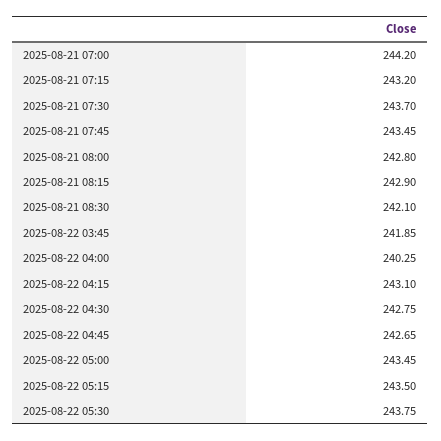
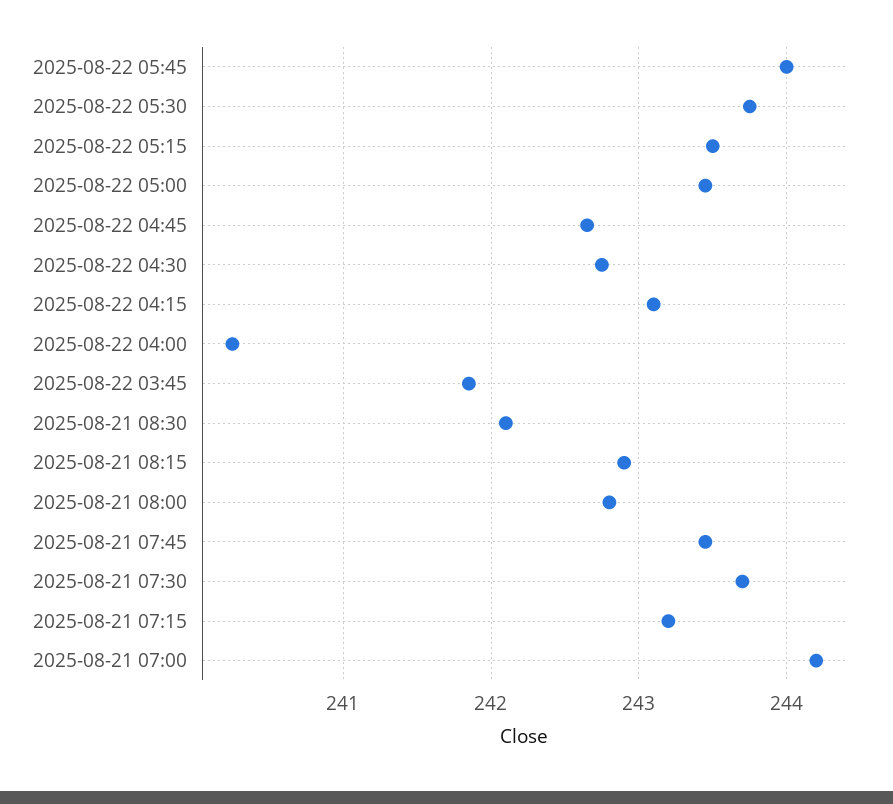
2025-08-22 05:45: none -> 244

